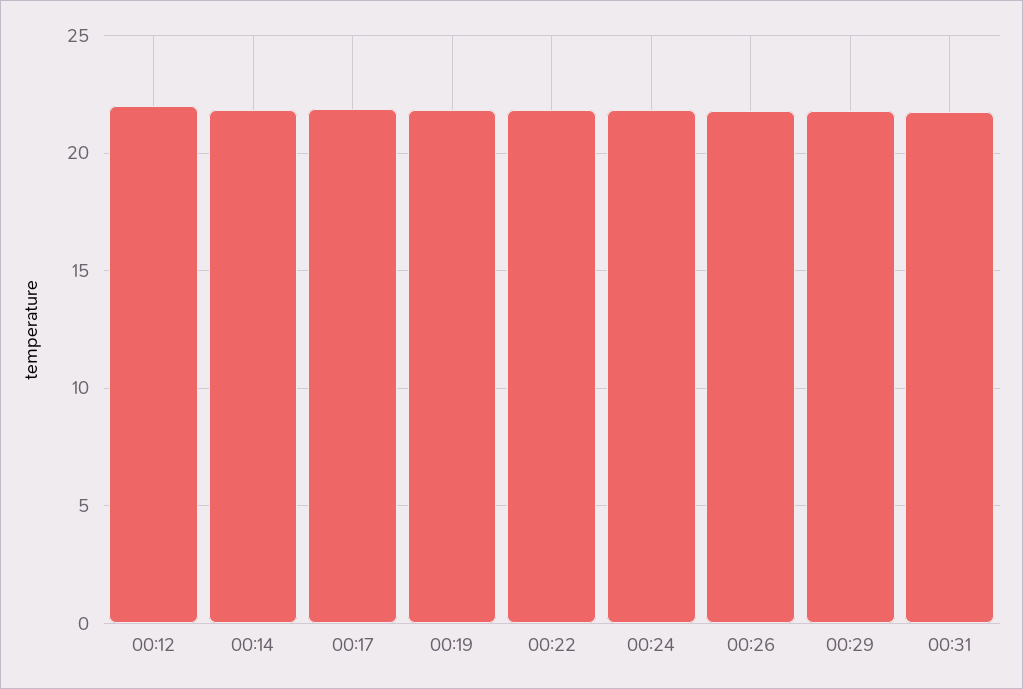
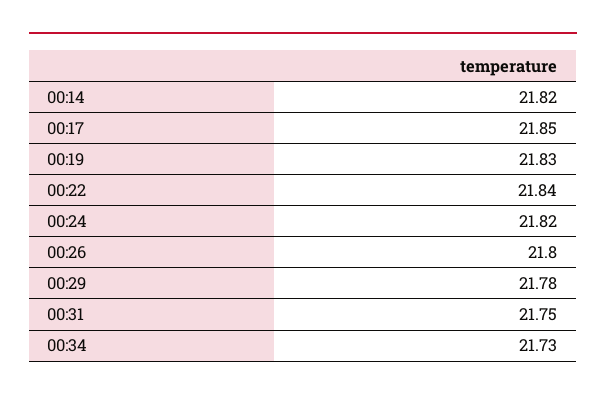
00:12: 22 -> none
00:34: none -> 21.73

